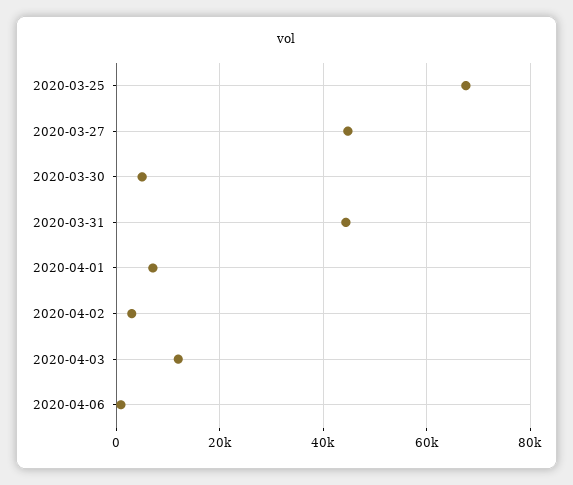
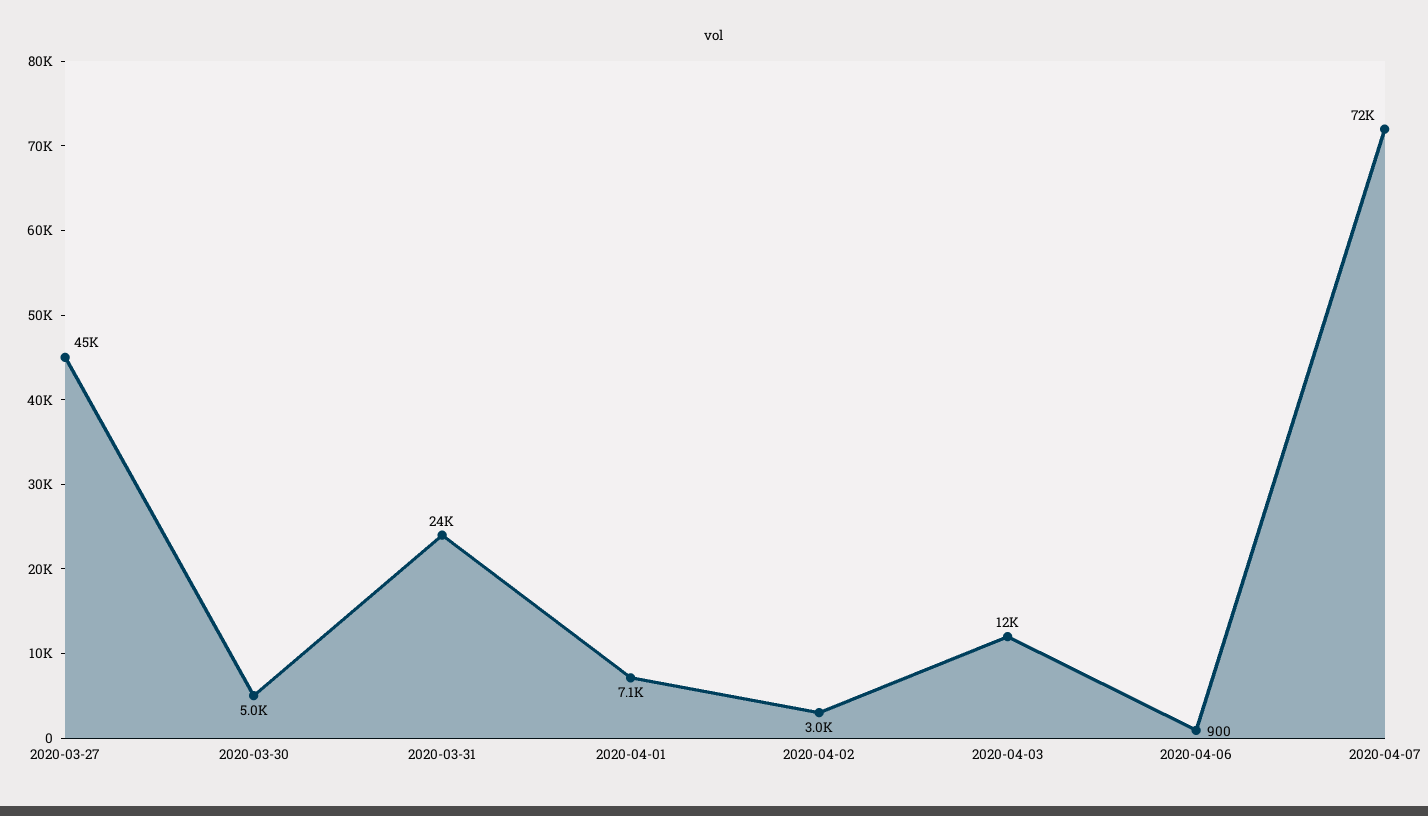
2020-03-25: 68000 -> none
2020-03-31: 44000 -> 24000
2020-04-07: none -> 72000

